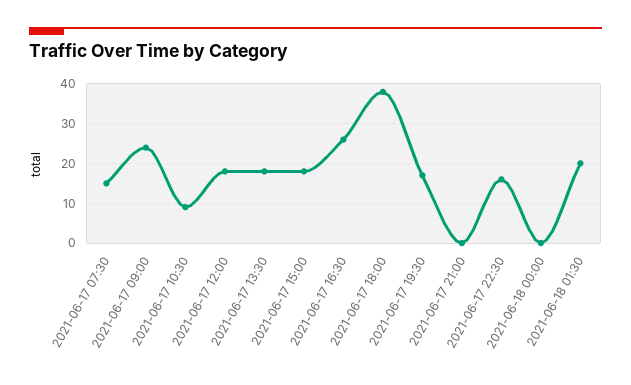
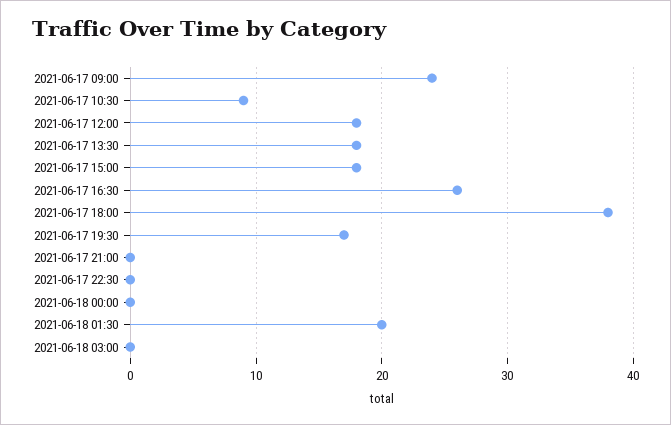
2021-06-17 07:30: 15 -> none
2021-06-17 22:30: 15 -> 0
2021-06-18 03:00: none -> 0

